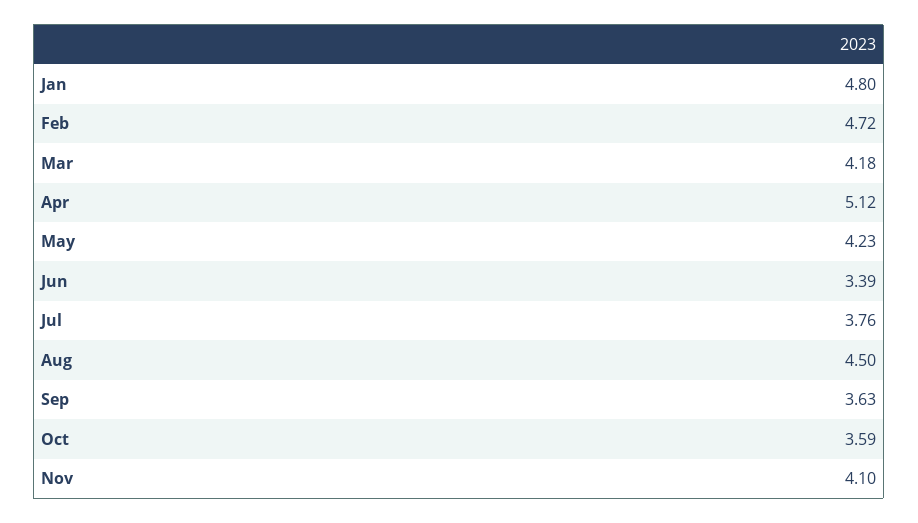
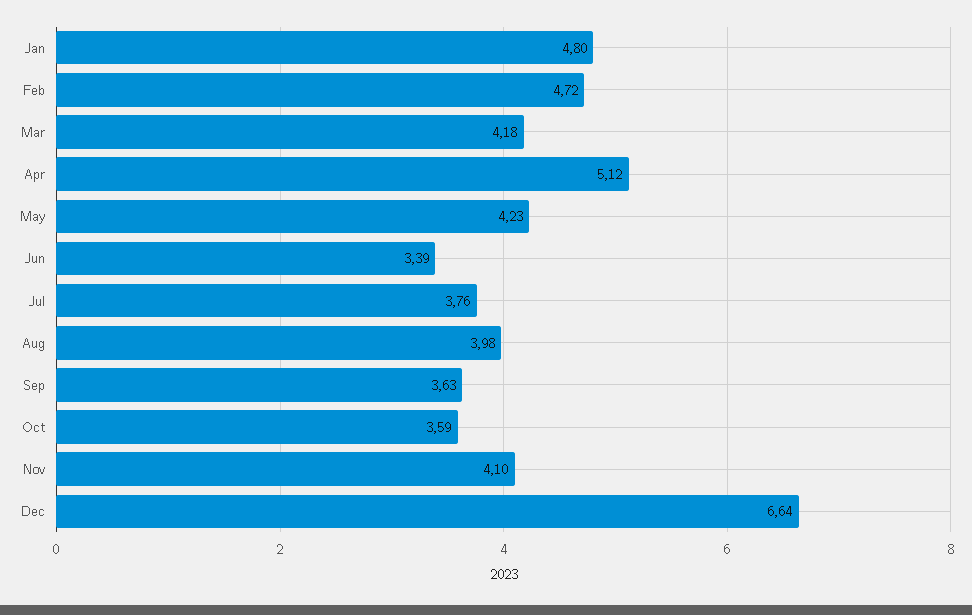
Aug: 4.5 -> 3.98
Dec: none -> 6.64

